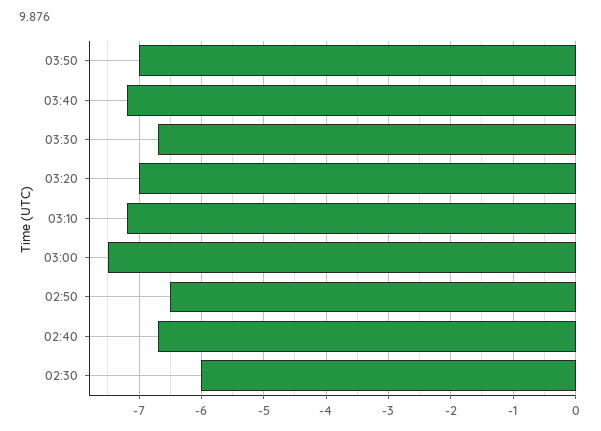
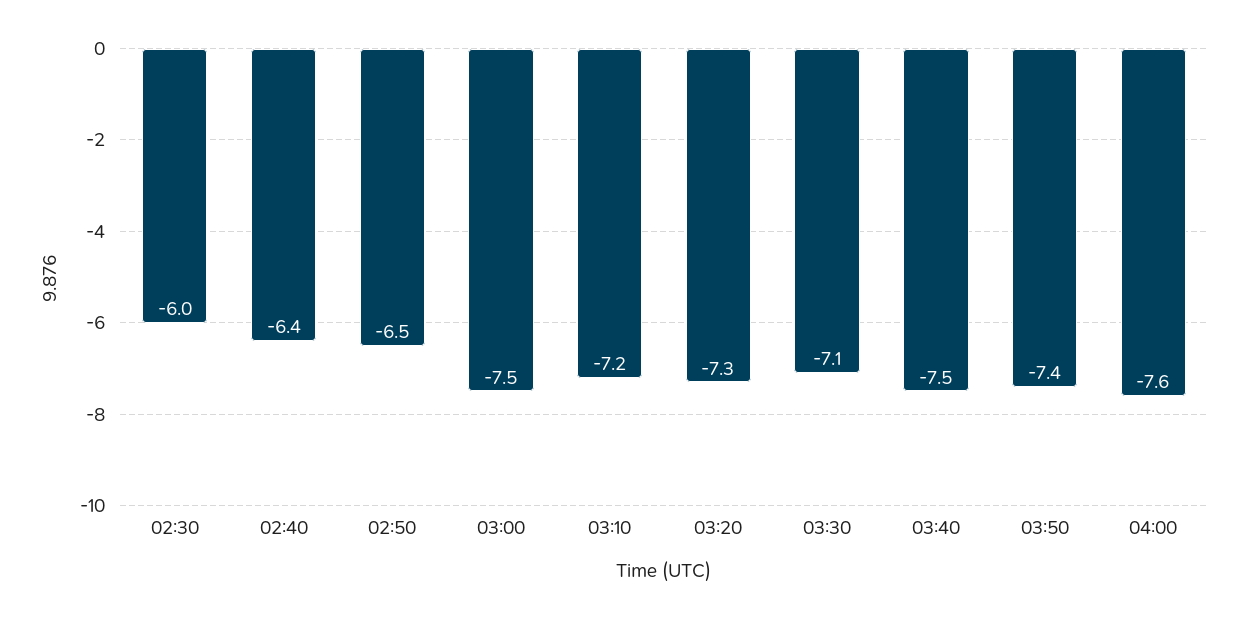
03:50: -7 -> -7.4
03:40: -7.2 -> -7.5
03:30: -6.7 -> -7.1
03:20: -7 -> -7.3
02:40: -6.7 -> -6.4
04:00: none -> -7.6

